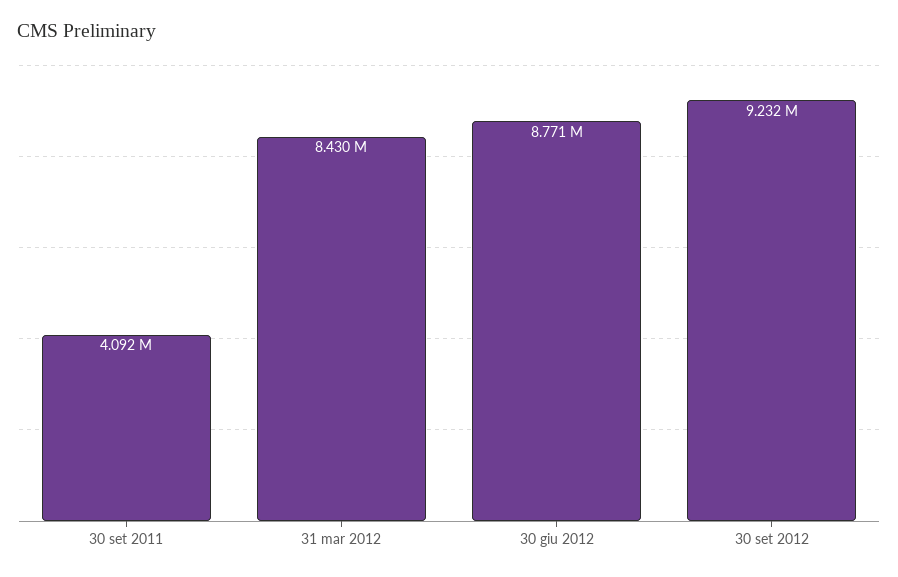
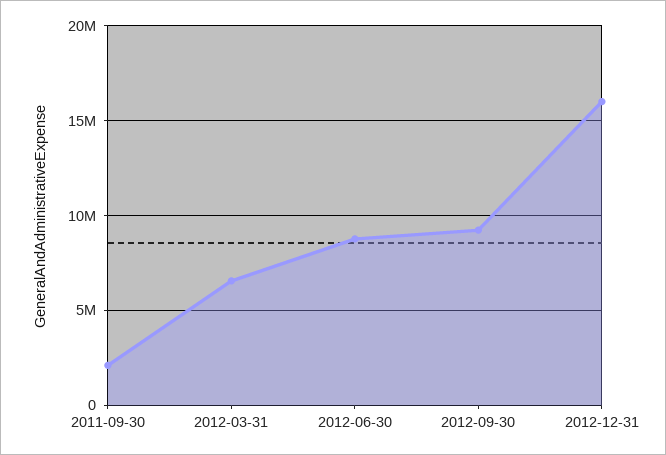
30 set 2011: 4092000 -> 2000000
31 mar 2012: 8430000 -> 6500000
2012-12-31: none -> 16000000

